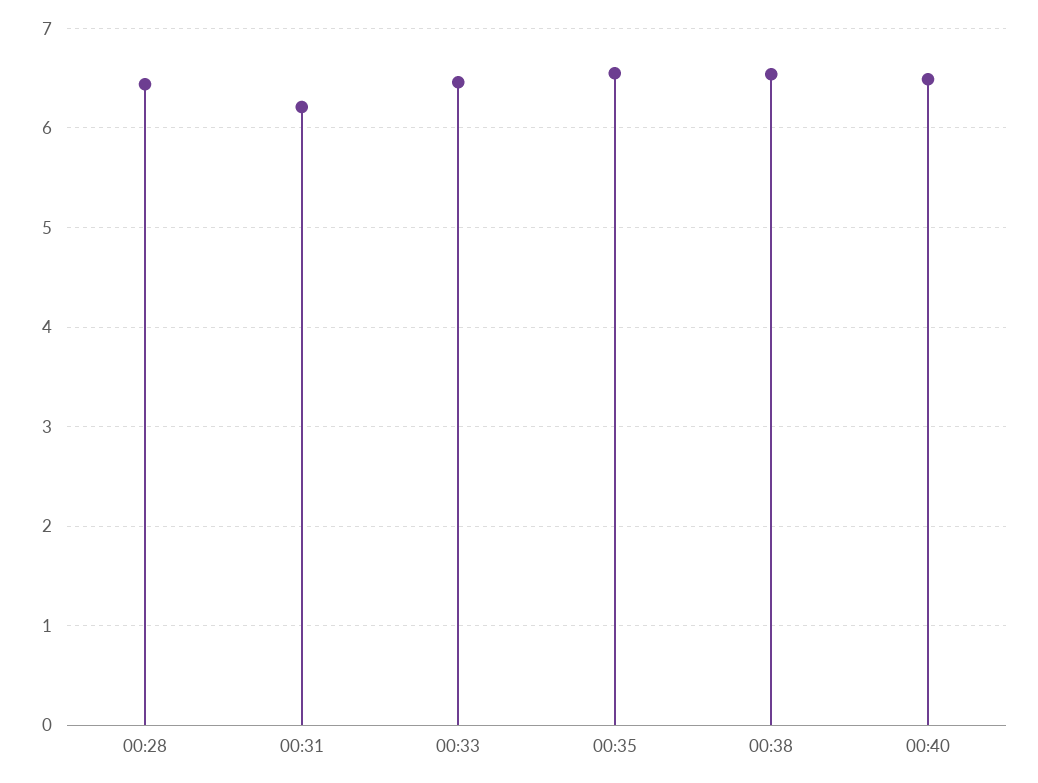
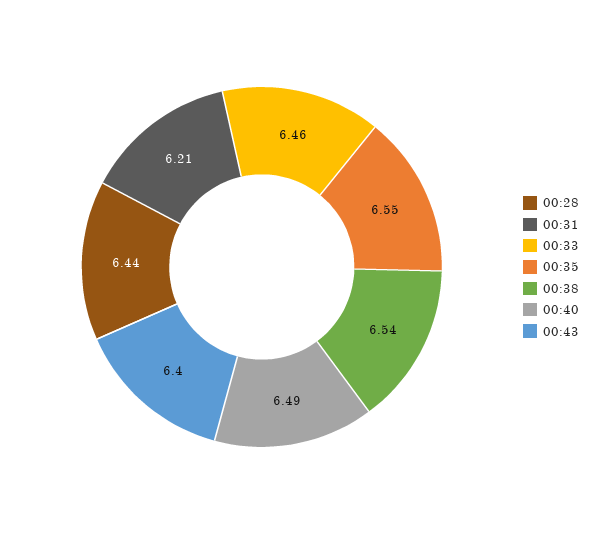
00:43: none -> 6.4

